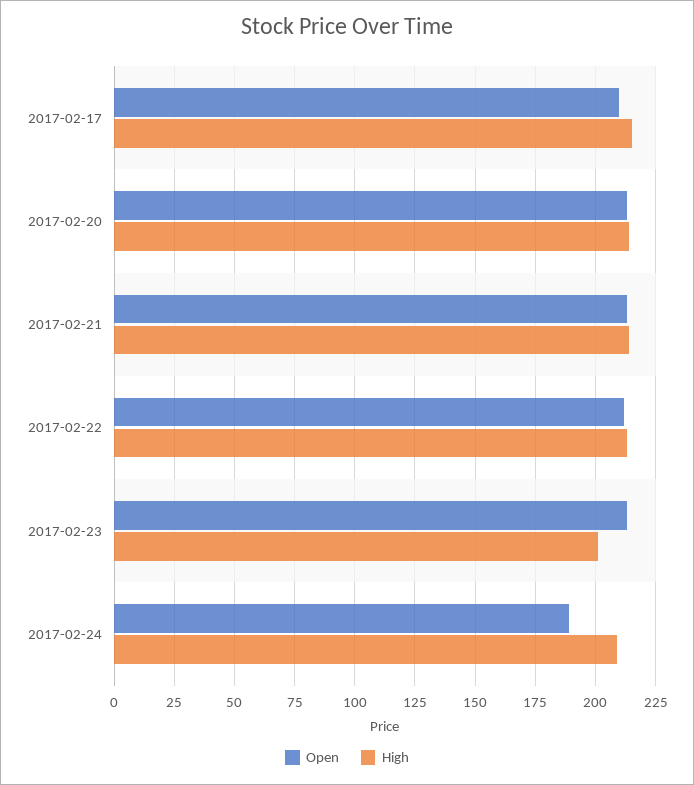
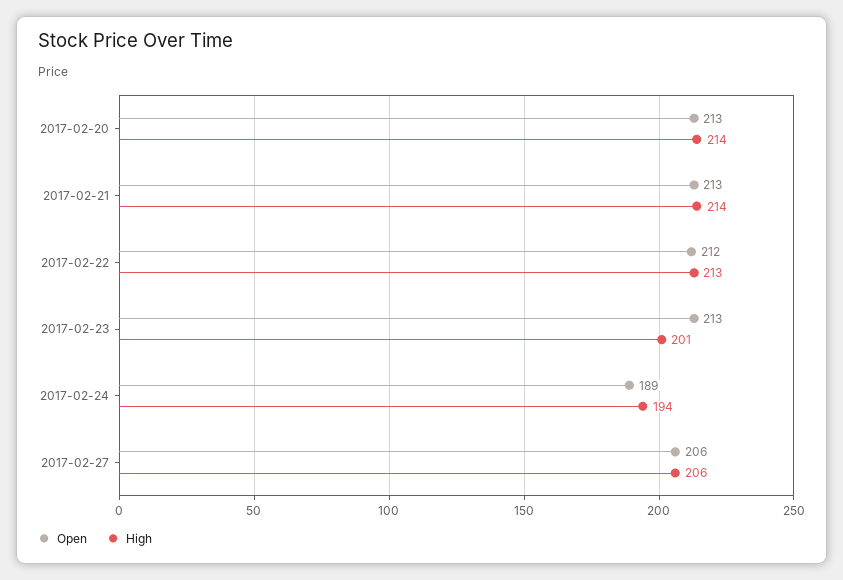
Open, 2017-02-17: 210 -> none
High, 2017-02-17: 215 -> none
High, 2017-02-24: 210 -> 194
Open, 2017-02-27: none -> 206
High, 2017-02-27: none -> 206

